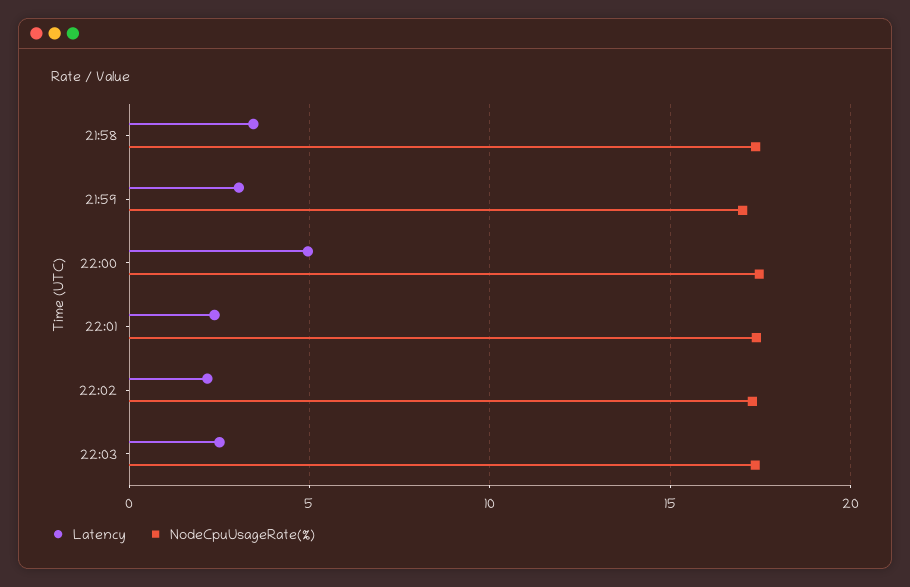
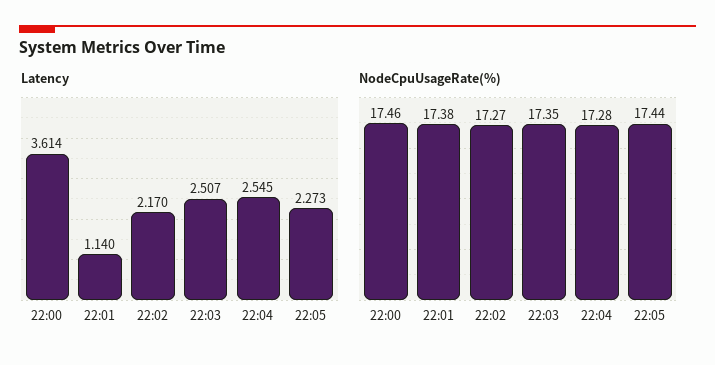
Latency, 21:58: 3.5 -> none
NodeCpuUsageRate(%), 21:58: 17.5 -> none
Latency, 21:59: 3 -> none
NodeCpuUsageRate(%), 21:59: 17 -> none
Latency, 22:00: 5 -> 3.614
Latency, 22:01: 2.5 -> 1.14
Latency, 22:04: none -> 2.545
Latency, 22:05: none -> 2.273
NodeCpuUsageRate(%), 22:04: none -> 17.28
NodeCpuUsageRate(%), 22:05: none -> 17.44

